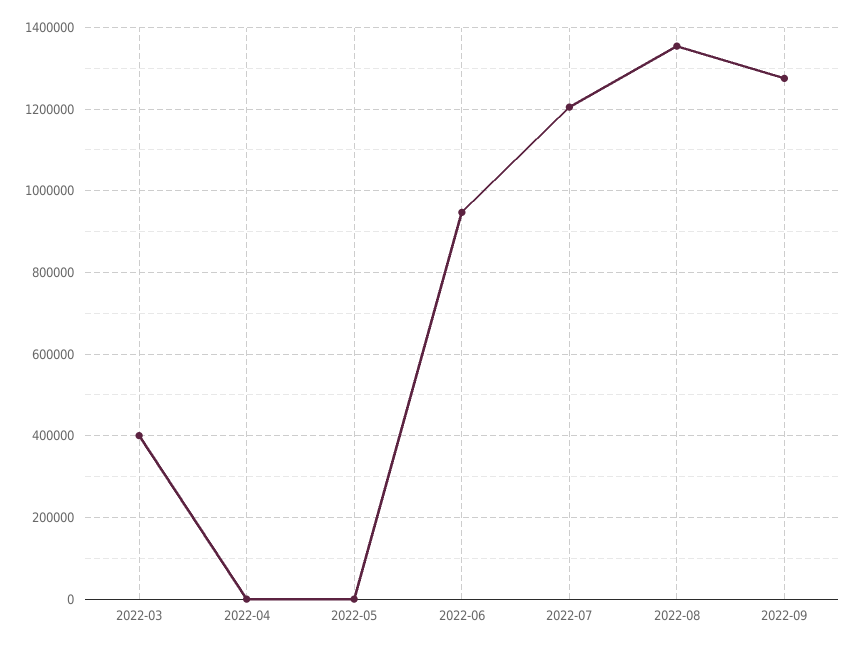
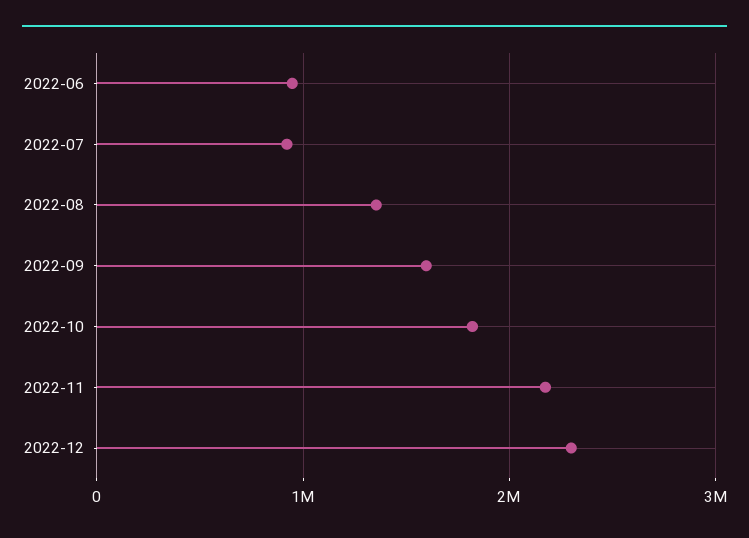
2022-03: 400000 -> none
2022-04: 0 -> none
2022-05: 0 -> none
2022-07: 1200000 -> 900000
2022-09: 1280000 -> 1600000
2022-10: none -> 1800000
2022-11: none -> 2200000
2022-12: none -> 2300000

